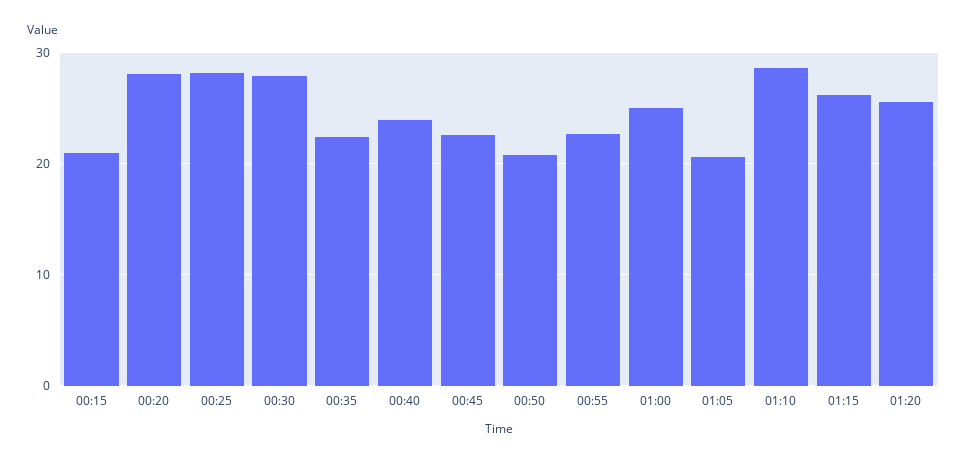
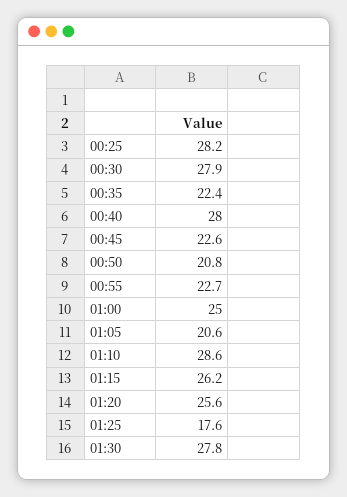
00:15: 21 -> none
00:20: 28 -> none
00:40: 24 -> 28
01:25: none -> 17.6
01:30: none -> 27.8

